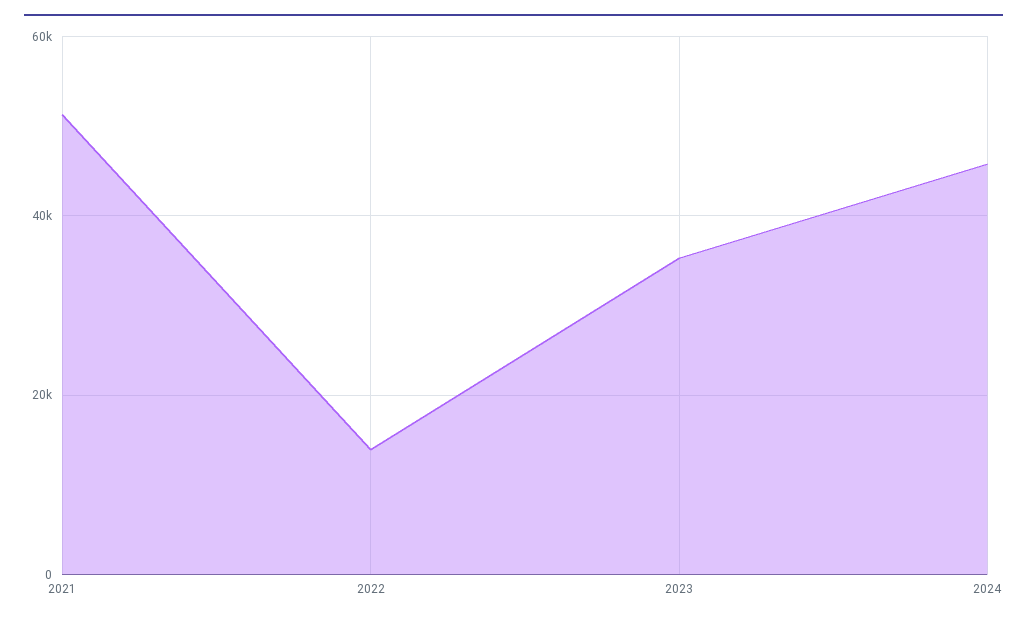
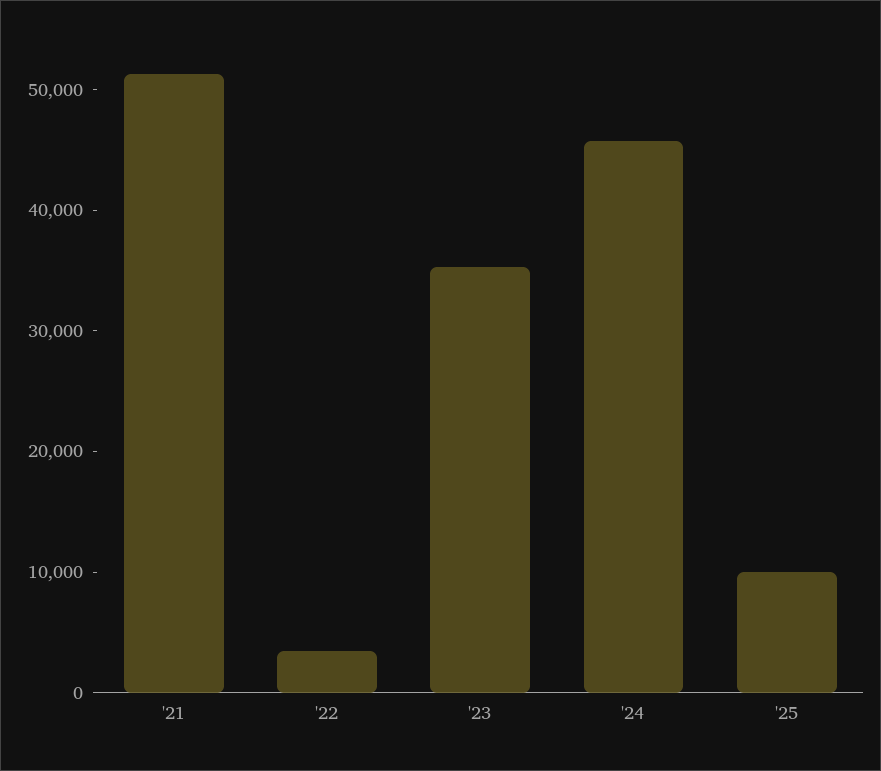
2022: 14000 -> 4000
'25: none -> 10000

